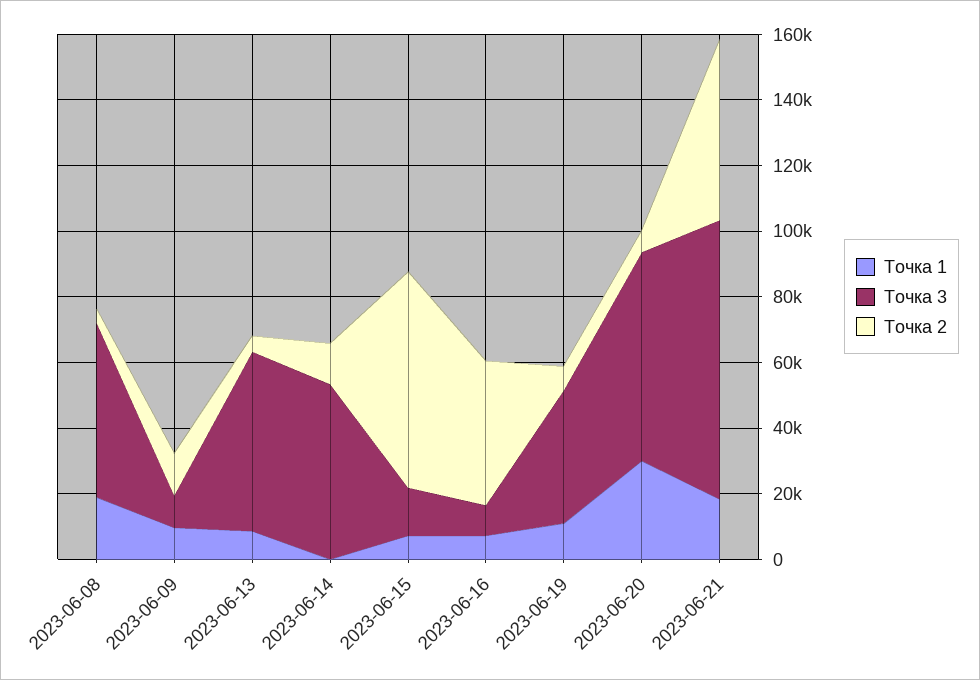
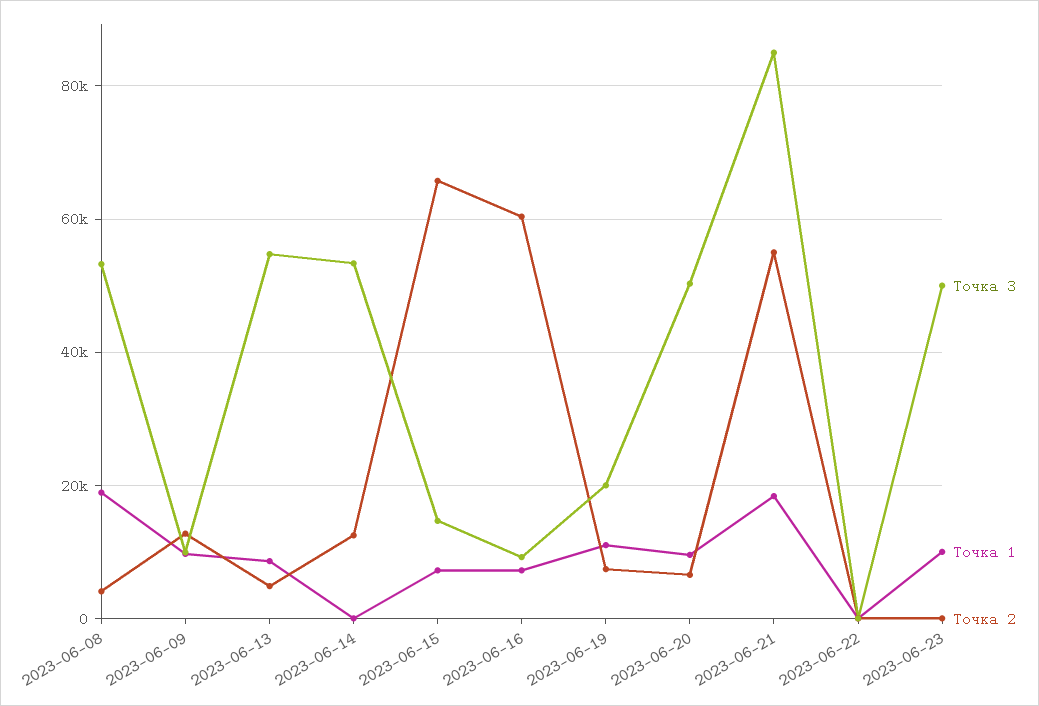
Точка 2, 2023-06-16: 45000 -> 60000
Точка 3, 2023-06-19: 40000 -> 20000
Точка 1, 2023-06-20: 30000 -> 10000
Точка 3, 2023-06-20: 65000 -> 50000
Точка 3, 2023-06-22: none -> 0
Точка 1, 2023-06-22: none -> 0
Точка 2, 2023-06-22: none -> 0
Точка 3, 2023-06-23: none -> 50000
Точка 1, 2023-06-23: none -> 10000
Точка 2, 2023-06-23: none -> 0

